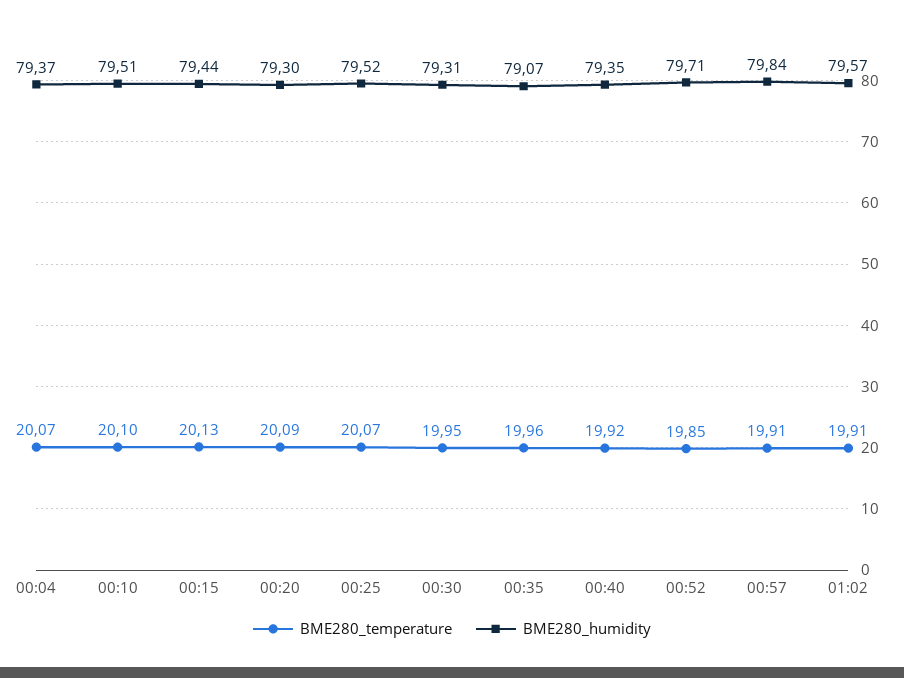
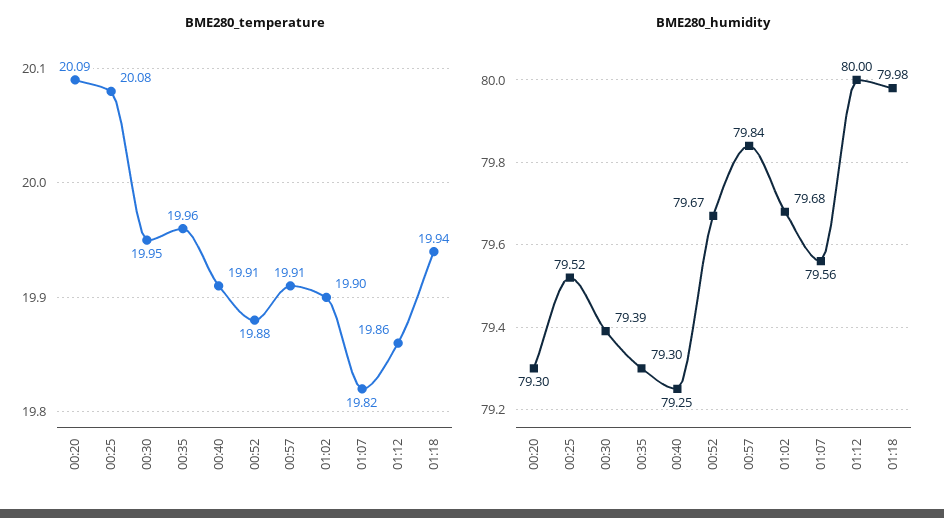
BME280_temperature, 00:04: 20.07 -> none
BME280_humidity, 00:04: 79.37 -> none
BME280_temperature, 00:10: 20.1 -> none
BME280_humidity, 00:10: 79.51 -> none
BME280_temperature, 00:15: 20.13 -> none
BME280_humidity, 00:15: 79.44 -> none
BME280_temperature, 00:25: 20.07 -> 20.08
BME280_humidity, 00:30: 79.31 -> 79.39
BME280_humidity, 00:35: 79.07 -> 79.3
BME280_temperature, 00:40: 19.92 -> 19.91
BME280_humidity, 00:40: 79.35 -> 79.25
BME280_temperature, 00:52: 19.85 -> 19.88
BME280_humidity, 00:52: 79.71 -> 79.67
BME280_temperature, 01:02: 19.91 -> 19.9
BME280_humidity, 01:02: 79.57 -> 79.68
BME280_temperature, 01:07: none -> 19.82
BME280_temperature, 01:12: none -> 19.86
BME280_temperature, 01:18: none -> 19.94
BME280_humidity, 01:07: none -> 79.56
BME280_humidity, 01:12: none -> 80
BME280_humidity, 01:18: none -> 79.98

